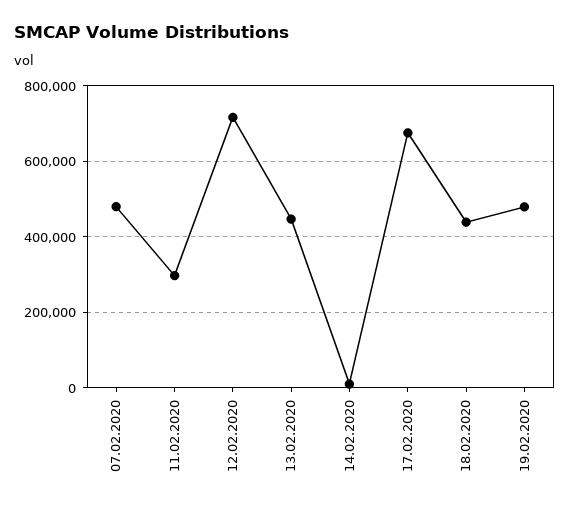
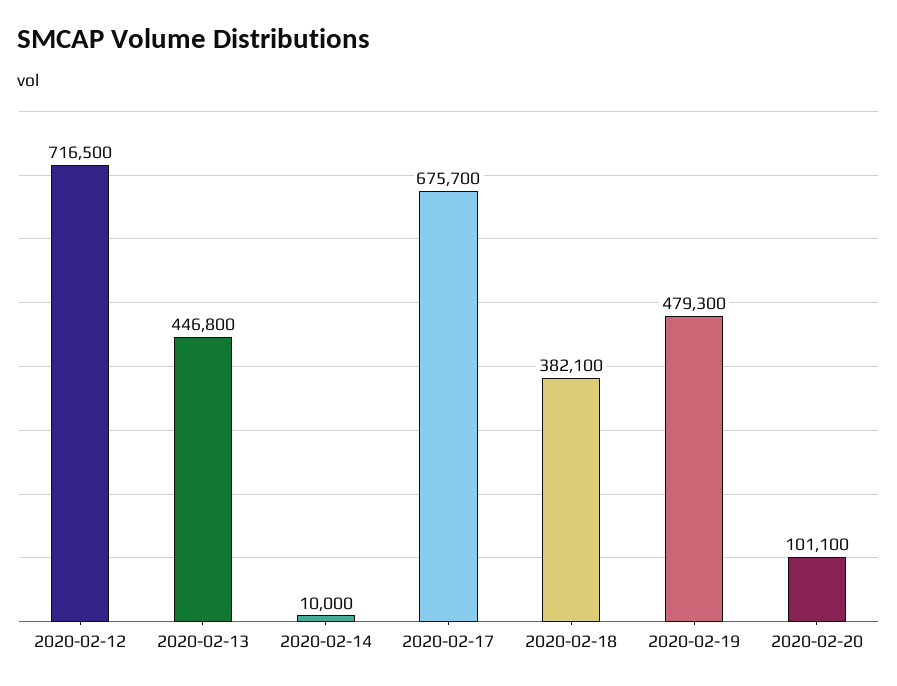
07.02.2020: 480000 -> none
11.02.2020: 300000 -> none
18.02.2020: 440000 -> 382100
2020-02-20: none -> 101100

